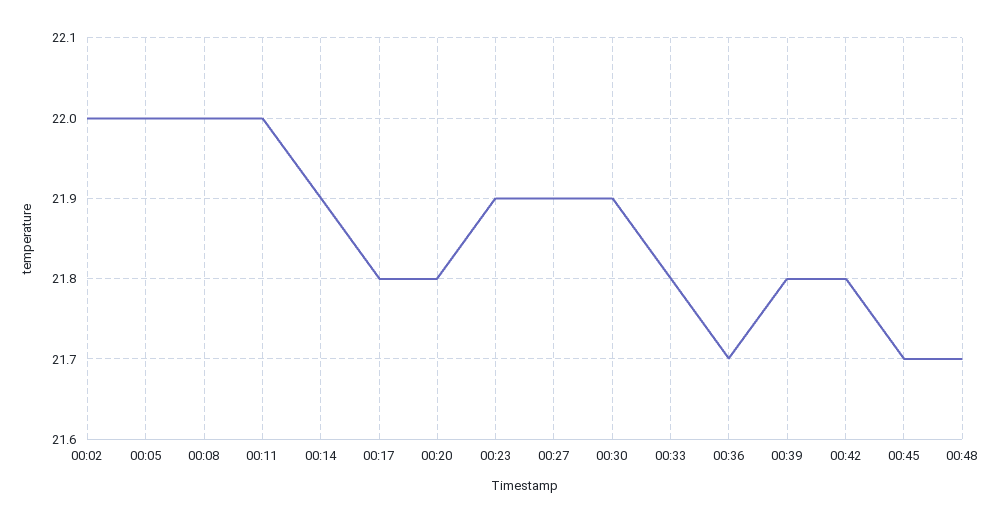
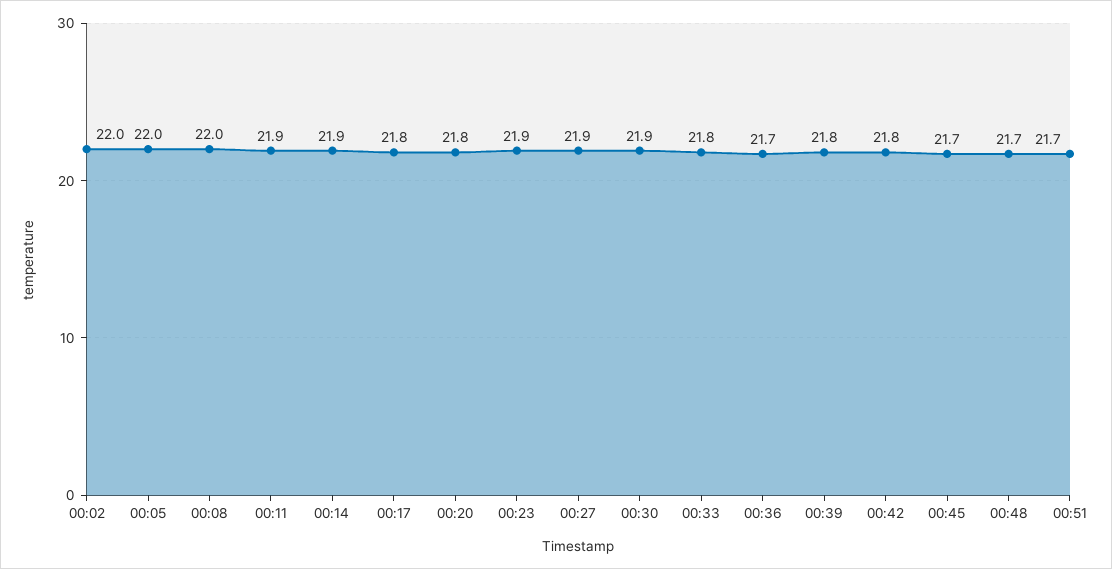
00:11: 22 -> 21.9
00:51: none -> 21.7

